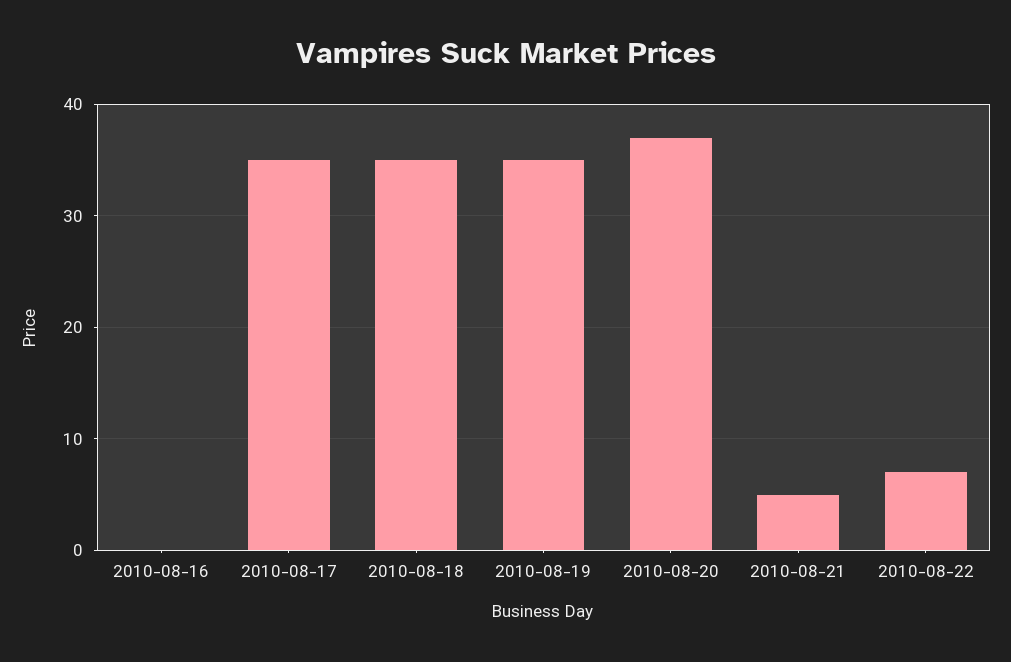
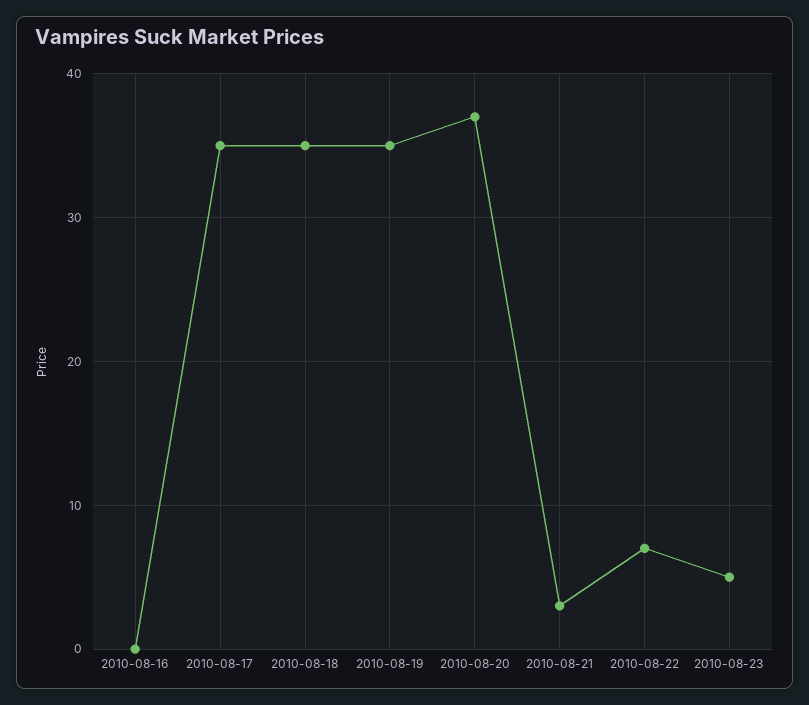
2010-08-21: 5 -> 3
2010-08-23: none -> 5

